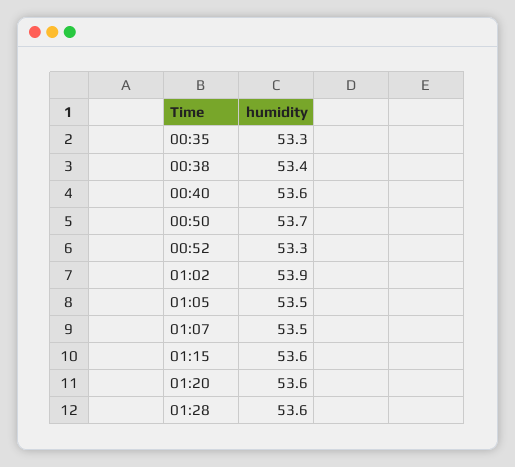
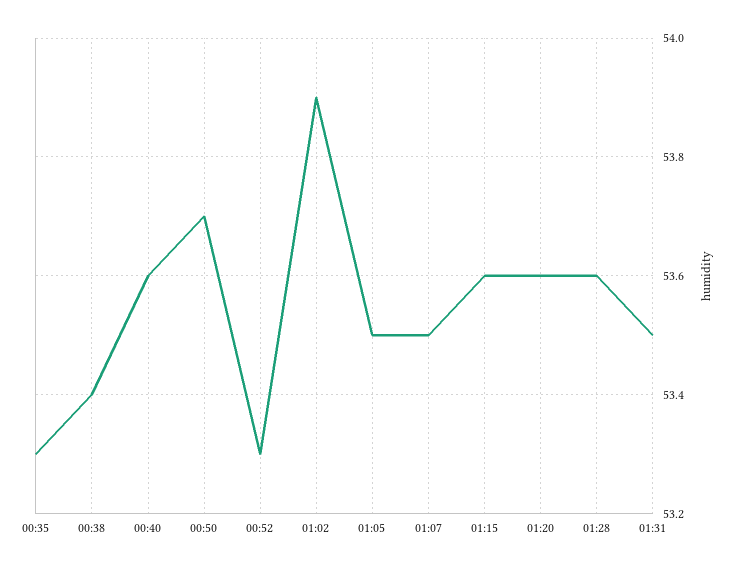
01:31: none -> 53.5

